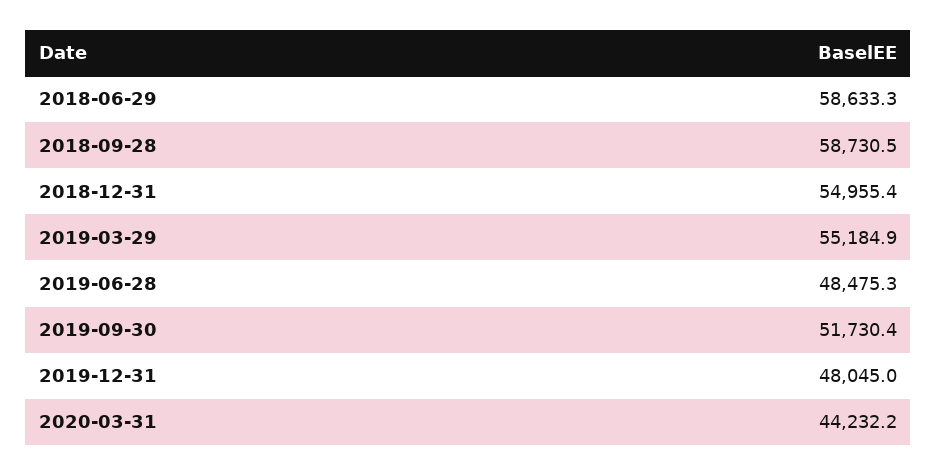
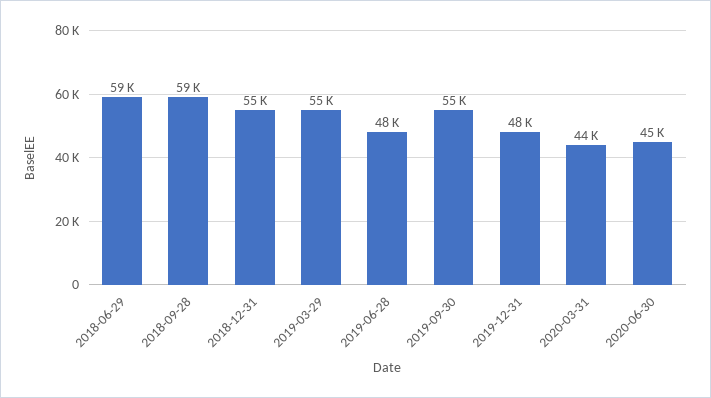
2019-09-30: 51730.4 -> 55000
2020-06-30: none -> 45000

